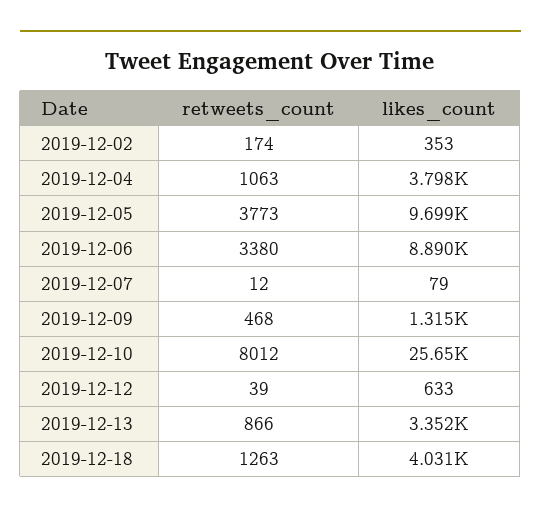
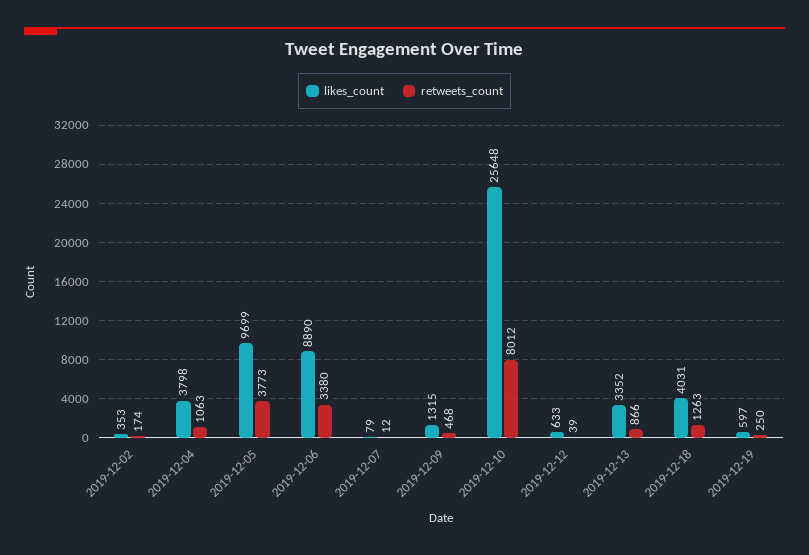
likes_count, 2019-12-19: none -> 597
retweets_count, 2019-12-19: none -> 250

